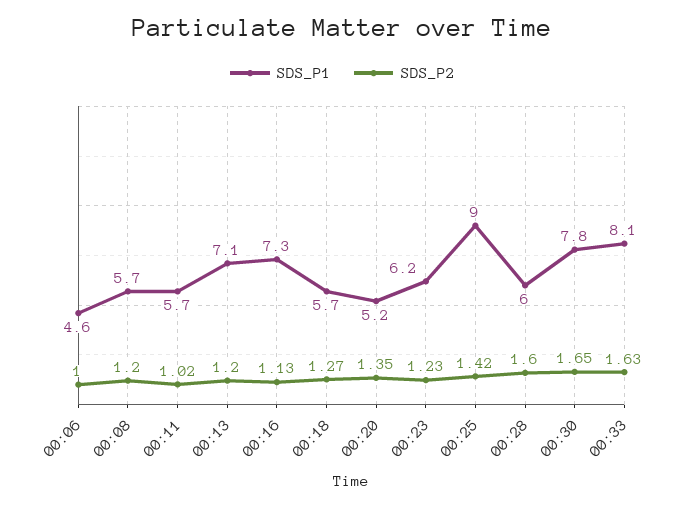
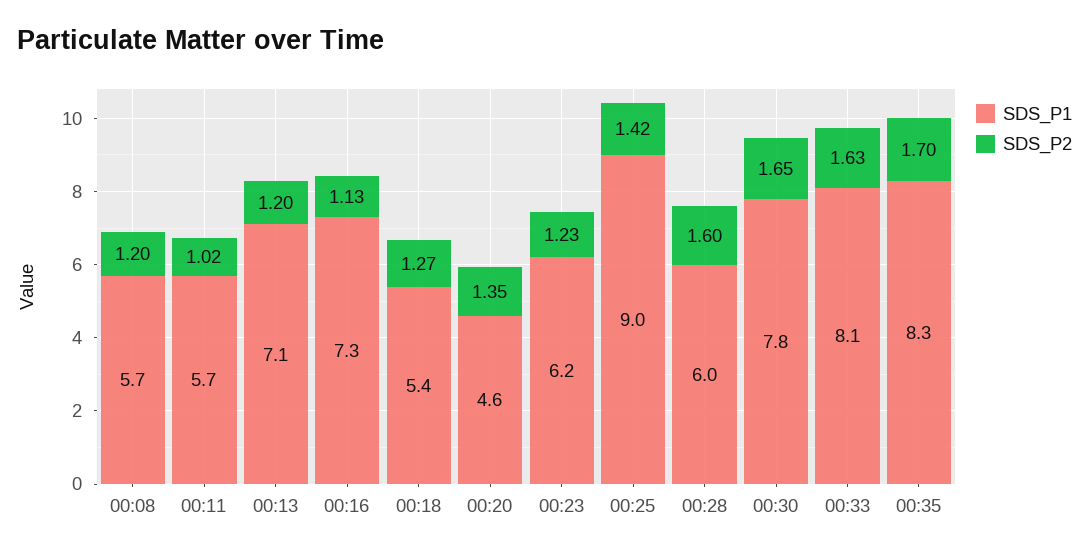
SDS_P1, 00:06: 4.6 -> none
SDS_P2, 00:06: 1 -> none
SDS_P1, 00:18: 5.7 -> 5.4
SDS_P1, 00:20: 5.2 -> 4.6
SDS_P1, 00:35: none -> 8.3
SDS_P2, 00:35: none -> 1.7

